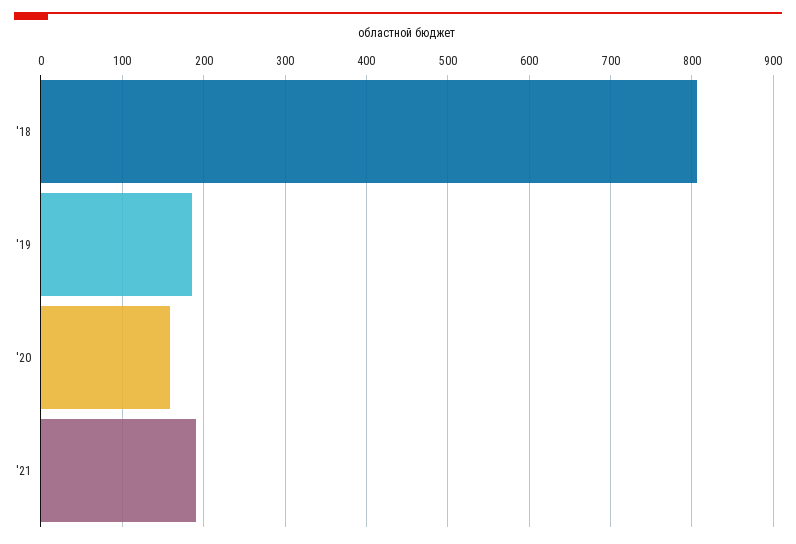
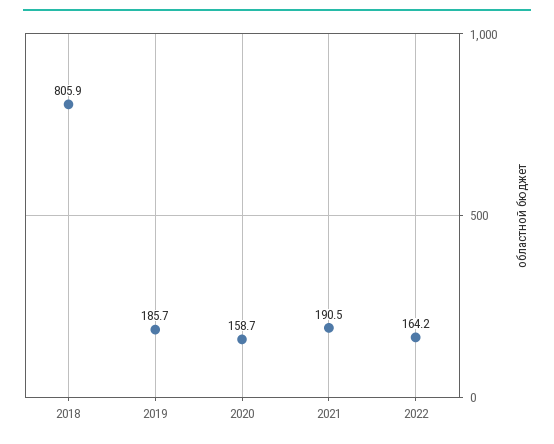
2022: none -> 164.2

